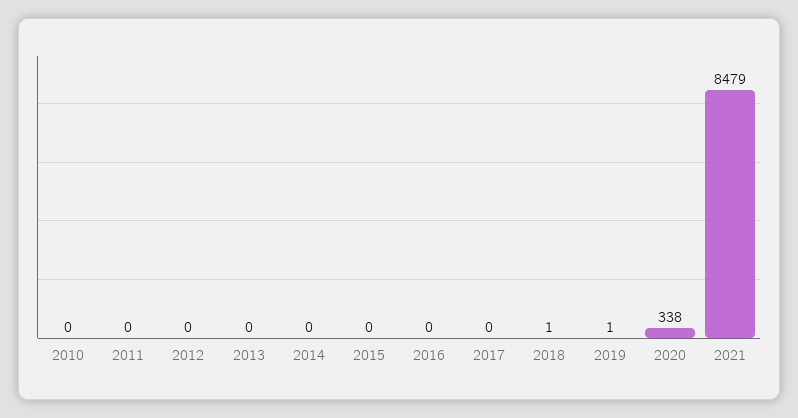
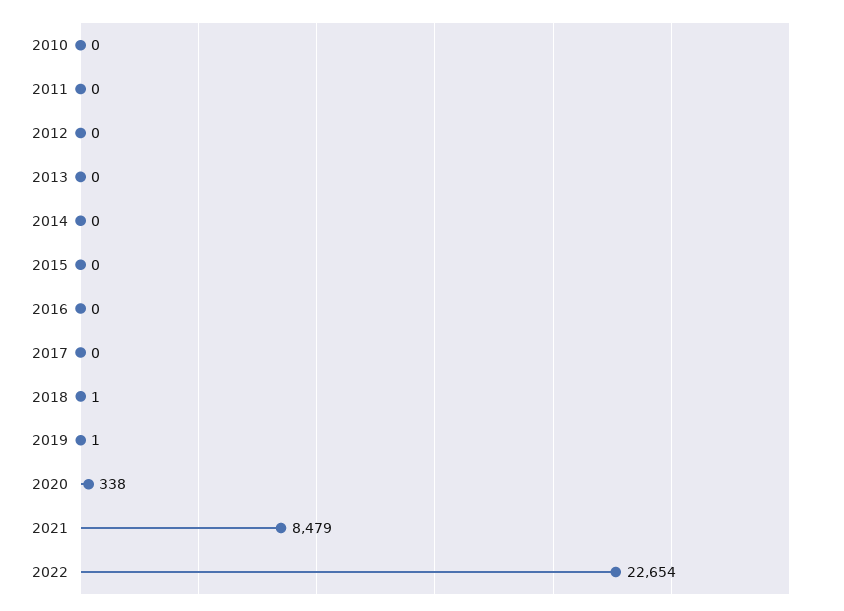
2022: none -> 22654

